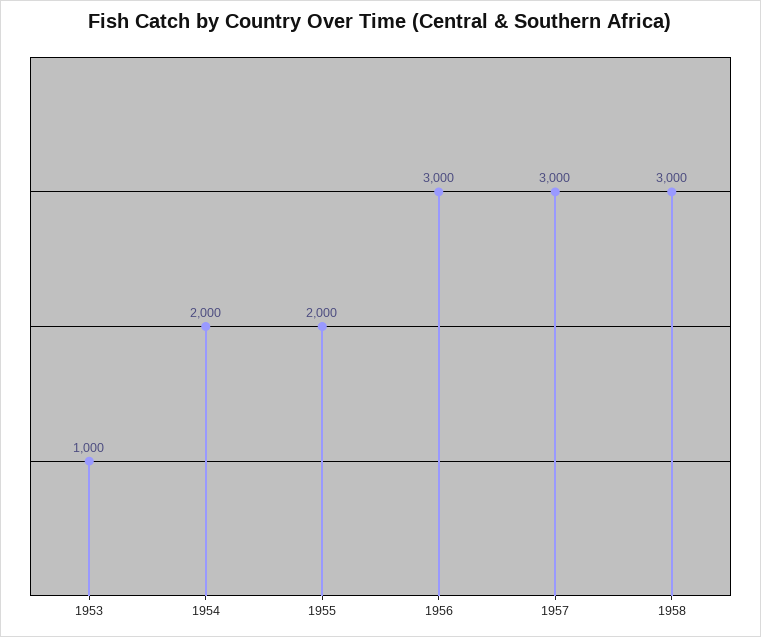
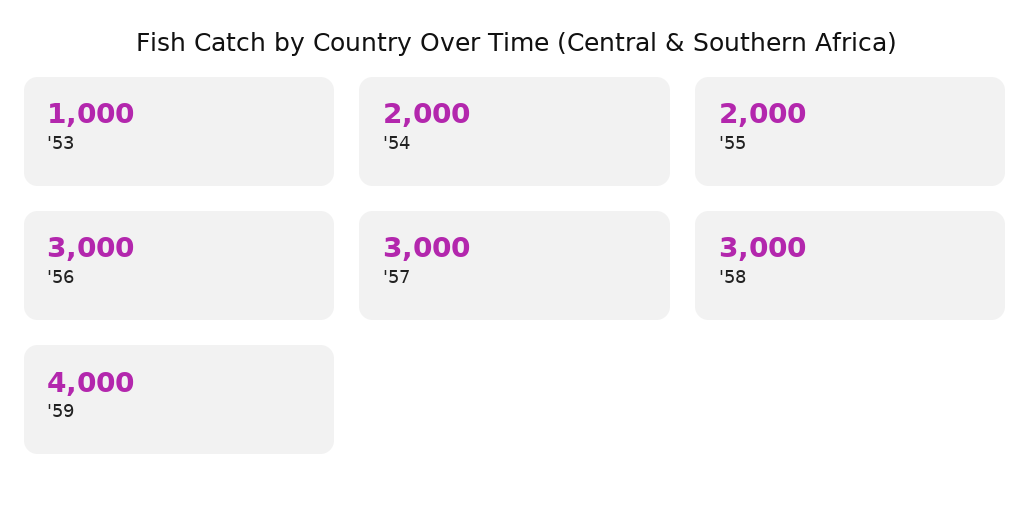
'59: none -> 4000

